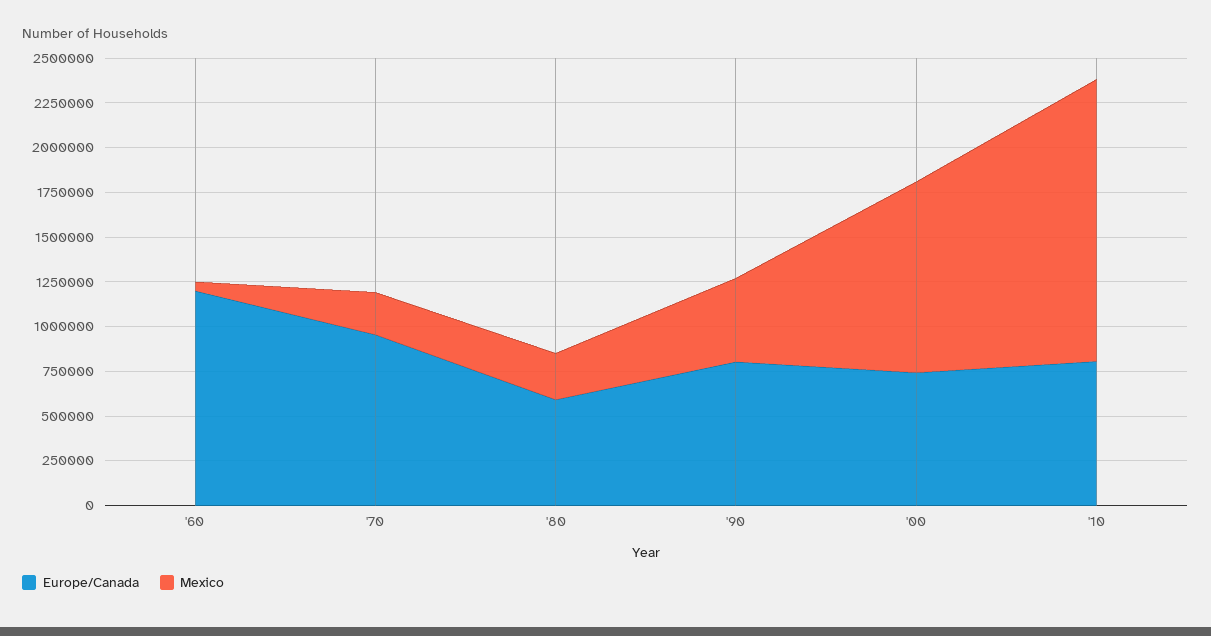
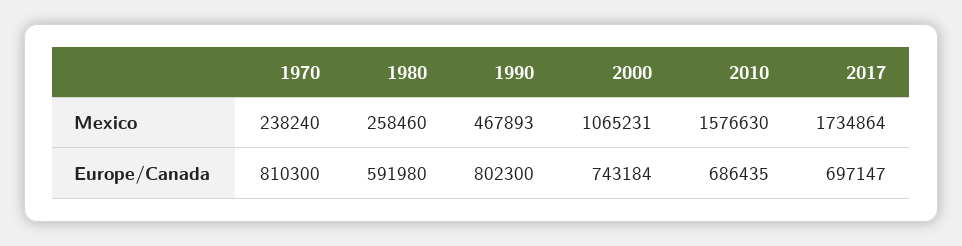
Europe/Canada, '60: 1200000 -> none
Mexico, '60: 50000 -> none
Europe/Canada, '70: 950000 -> 810300
Europe/Canada, '10: 800000 -> 686435
Mexico, 2017: none -> 1734864
Europe/Canada, 2017: none -> 697147

